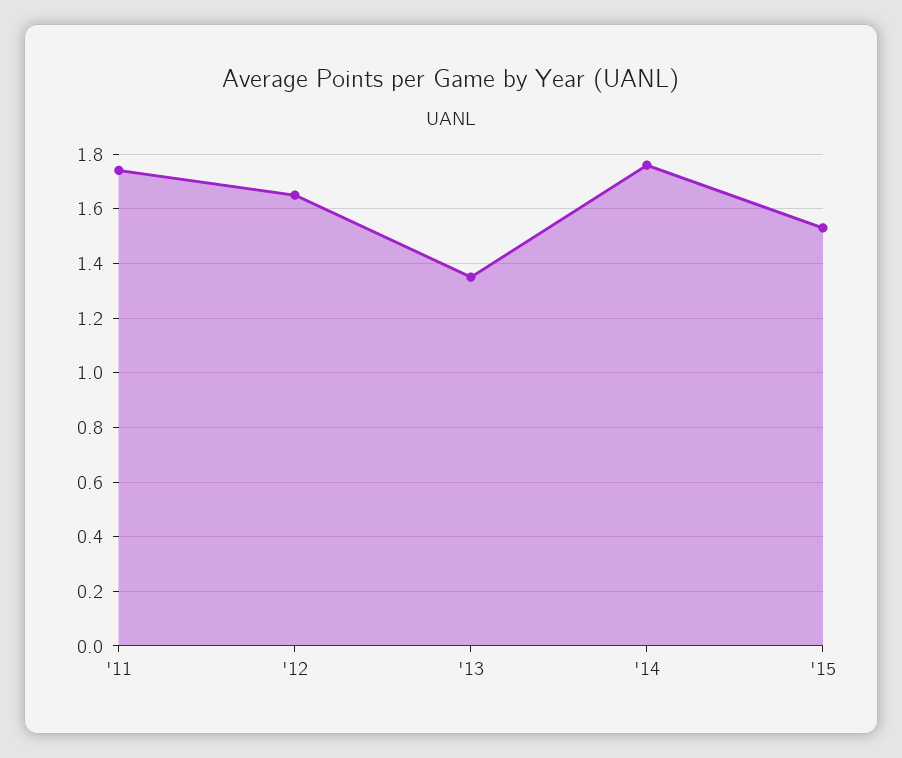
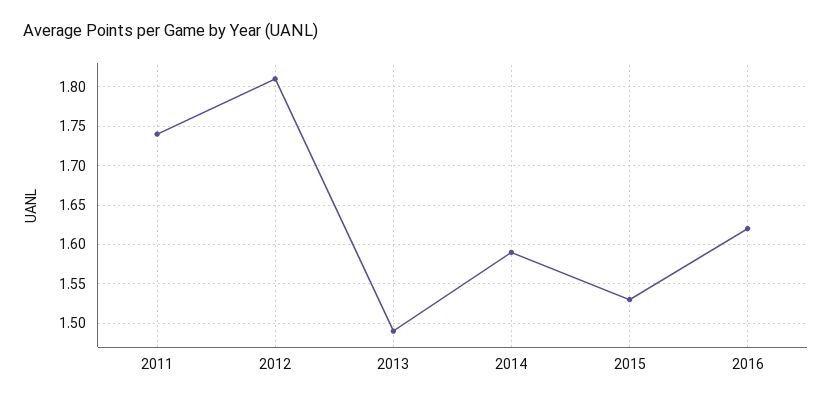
'12: 1.65 -> 1.81
'13: 1.35 -> 1.49
'14: 1.75 -> 1.59
2016: none -> 1.62

